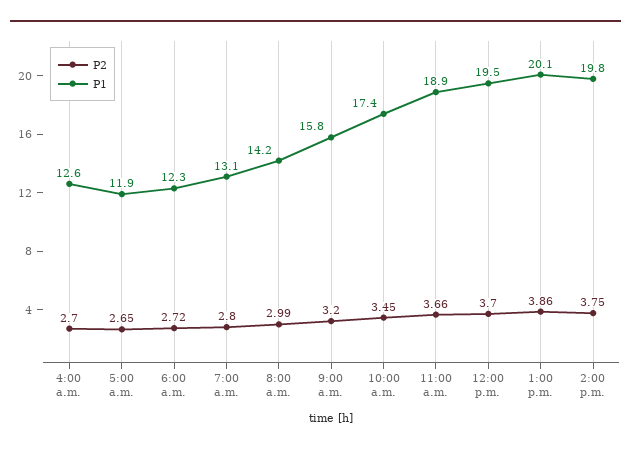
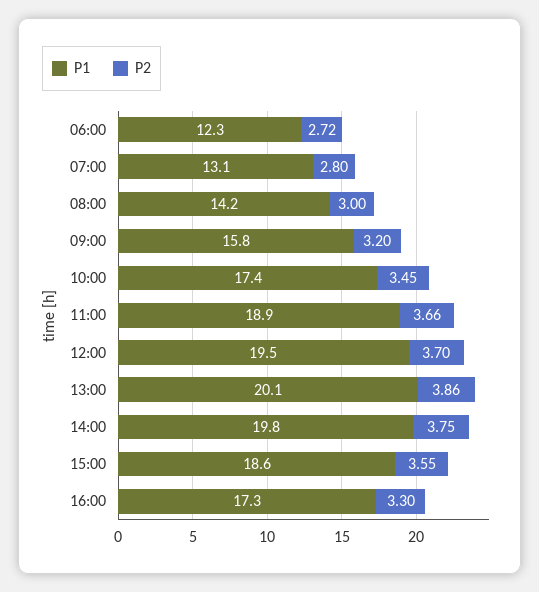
P2, 4:00 a.m.: 2.7 -> none
P1, 4:00 a.m.: 12.6 -> none
P2, 5:00 a.m.: 2.65 -> none
P1, 5:00 a.m.: 11.9 -> none
P2, 8:00 a.m.: 2.99 -> 3
P1, 15:00: none -> 18.6
P2, 15:00: none -> 3.55
P1, 16:00: none -> 17.3
P2, 16:00: none -> 3.3

